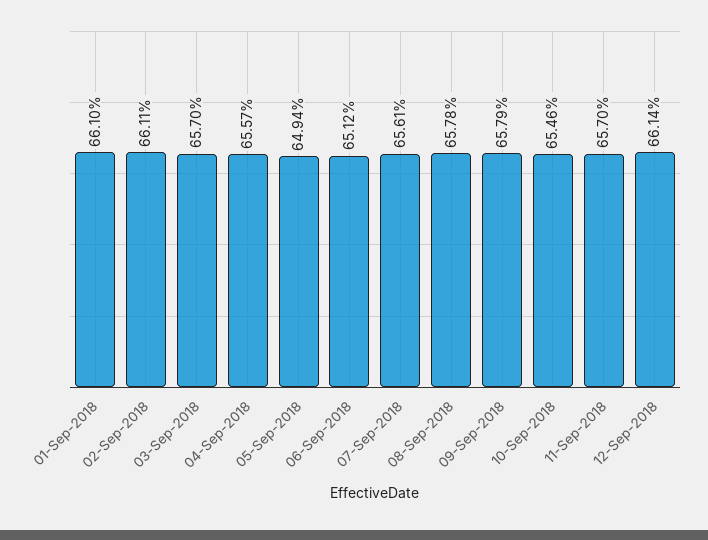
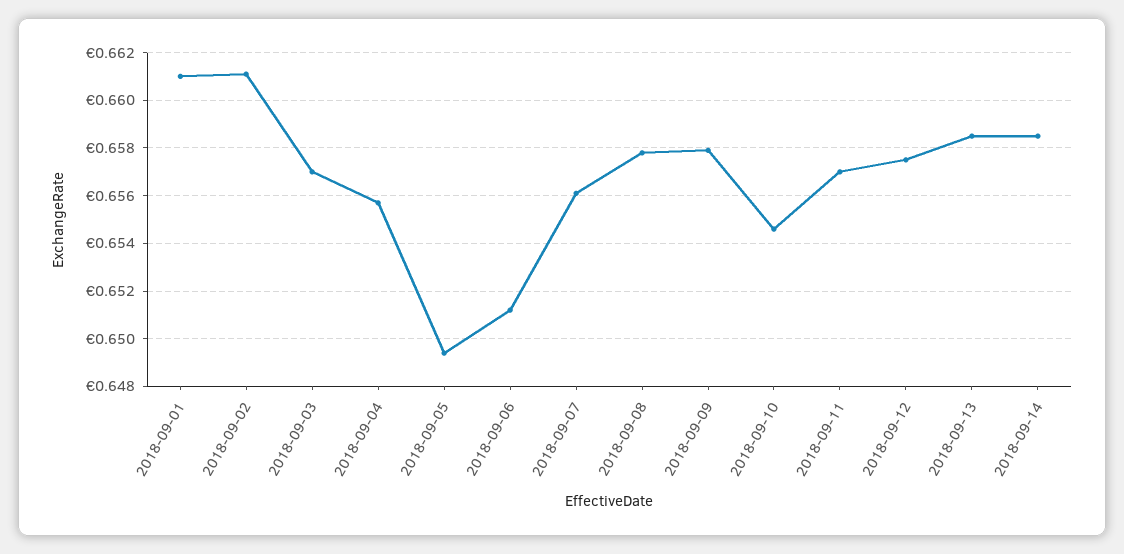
12-Sep-2018: 0.6614 -> 0.6575
2018-09-13: none -> 0.6585
2018-09-14: none -> 0.6585

